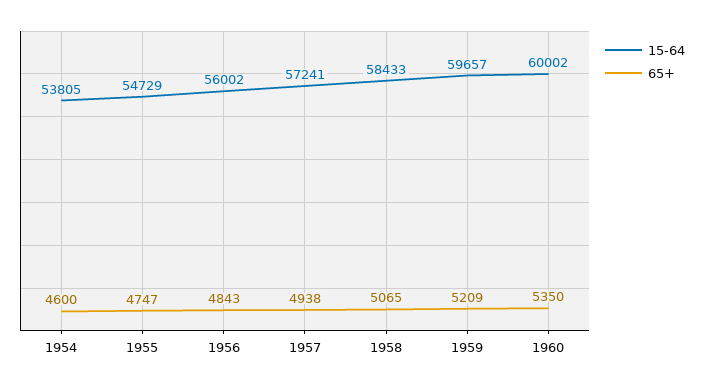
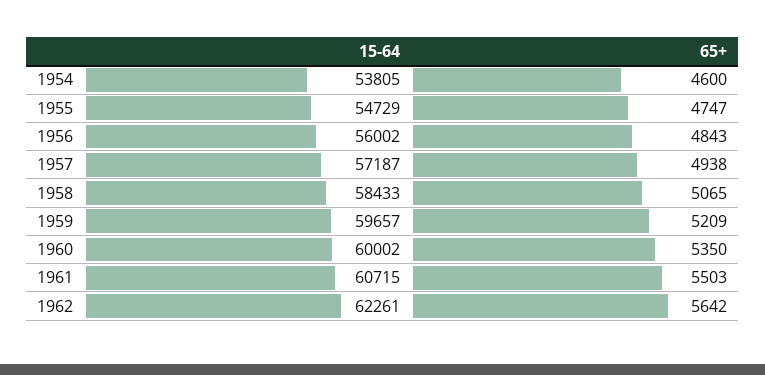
15-64, 1957: 57241 -> 57187
15-64, 1961: none -> 60715
65+, 1961: none -> 5503
15-64, 1962: none -> 62261
65+, 1962: none -> 5642

